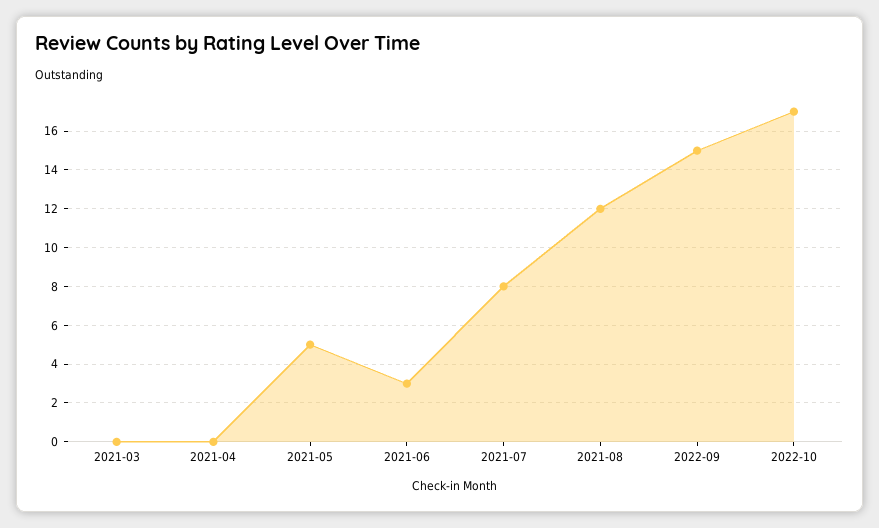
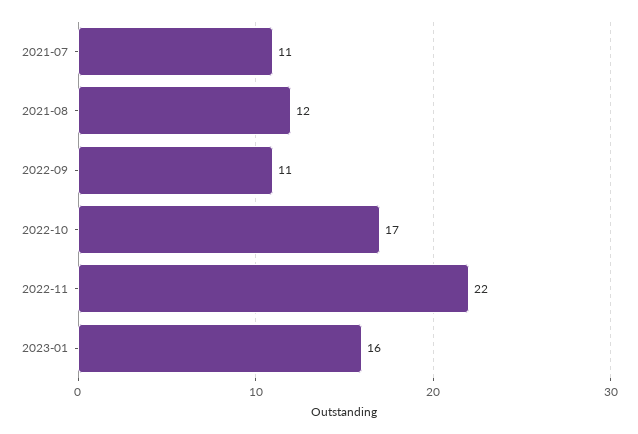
2021-03: 0 -> none
2021-04: 0 -> none
2021-05: 5 -> none
2021-06: 3 -> none
2021-07: 8 -> 11
2022-09: 15 -> 11
2022-11: none -> 22
2023-01: none -> 16

